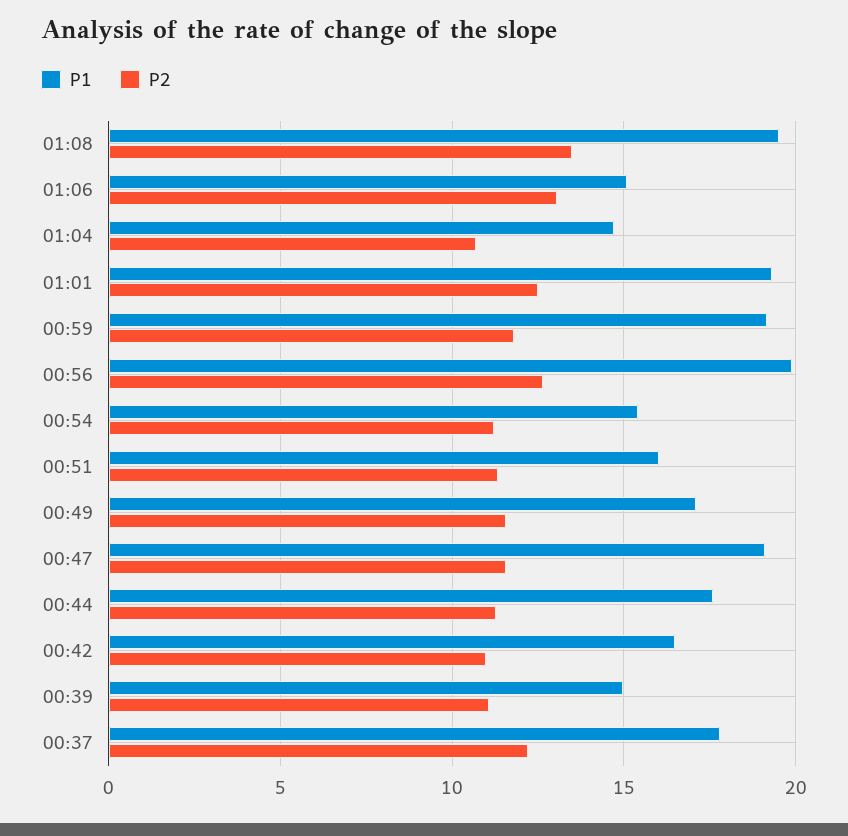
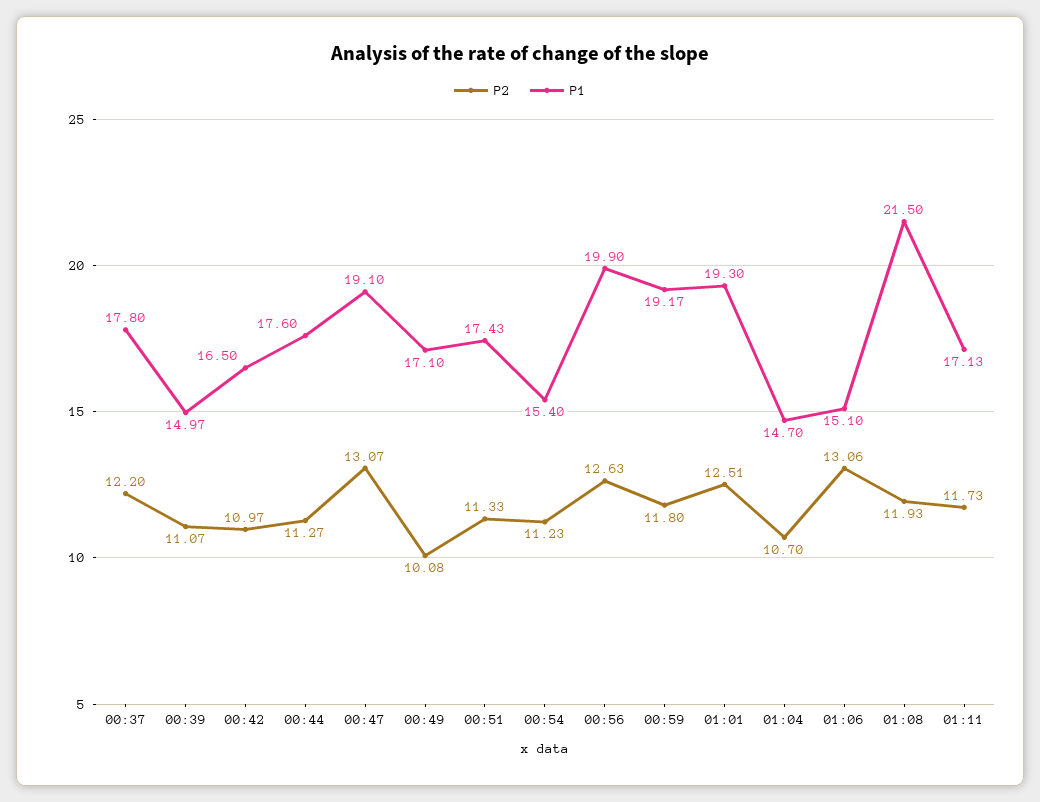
P1, 01:08: 19.5 -> 21.5
P2, 01:08: 13.5 -> 11.93
P1, 00:51: 16 -> 17.43
P2, 00:49: 11.5 -> 10.08
P2, 00:47: 11.5 -> 13.07
P2, 01:11: none -> 11.73
P1, 01:11: none -> 17.13

